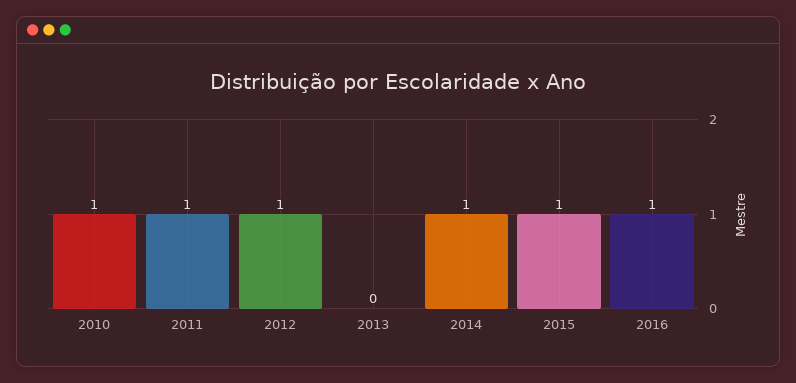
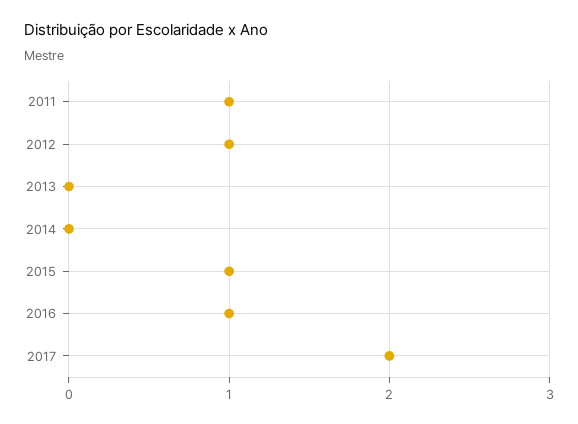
2010: 1 -> none
2014: 1 -> 0
2017: none -> 2

